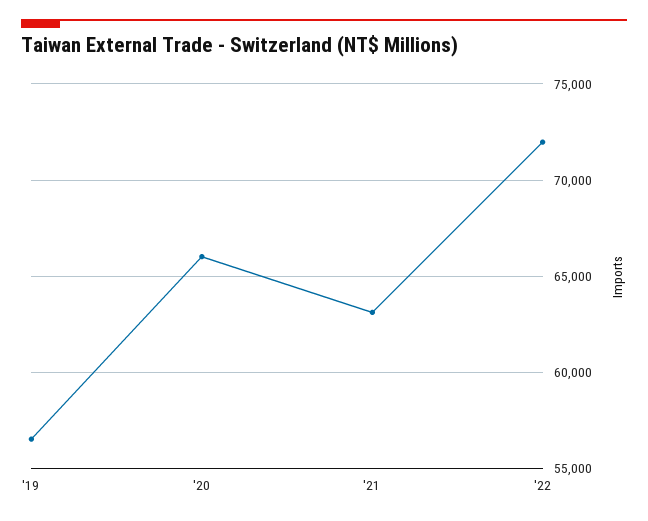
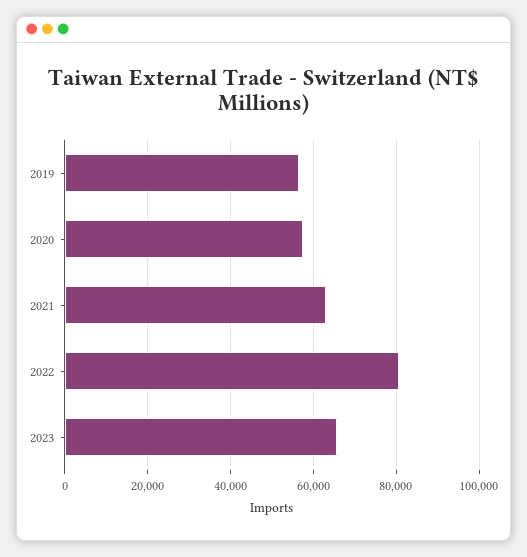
'20: 66000 -> 58000
'22: 72000 -> 80000
2023: none -> 66000

